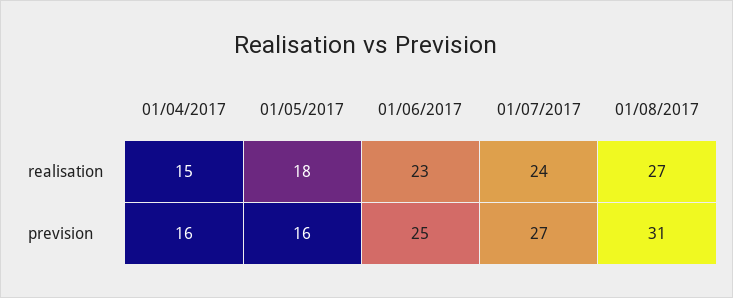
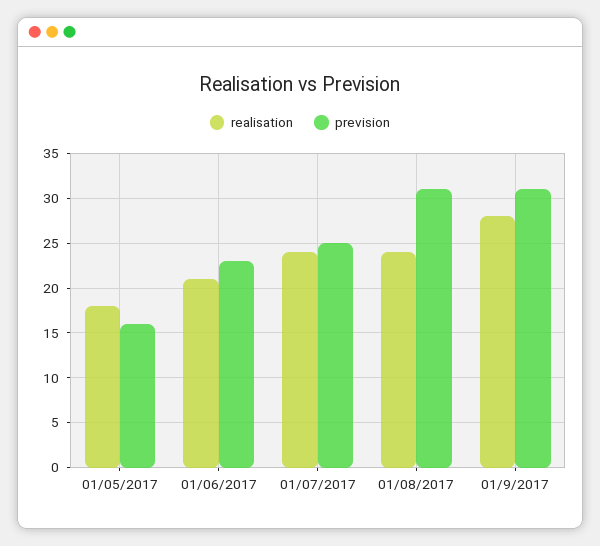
realisation, 01/04/2017: 15 -> none
realisation, 01/06/2017: 23 -> 21
realisation, 01/08/2017: 27 -> 24
prevision, 01/04/2017: 16 -> none
prevision, 01/06/2017: 25 -> 23
prevision, 01/07/2017: 27 -> 25
realisation, 01/9/2017: none -> 28
prevision, 01/9/2017: none -> 31

